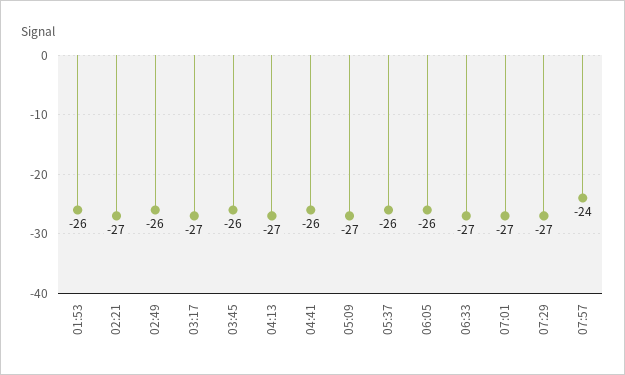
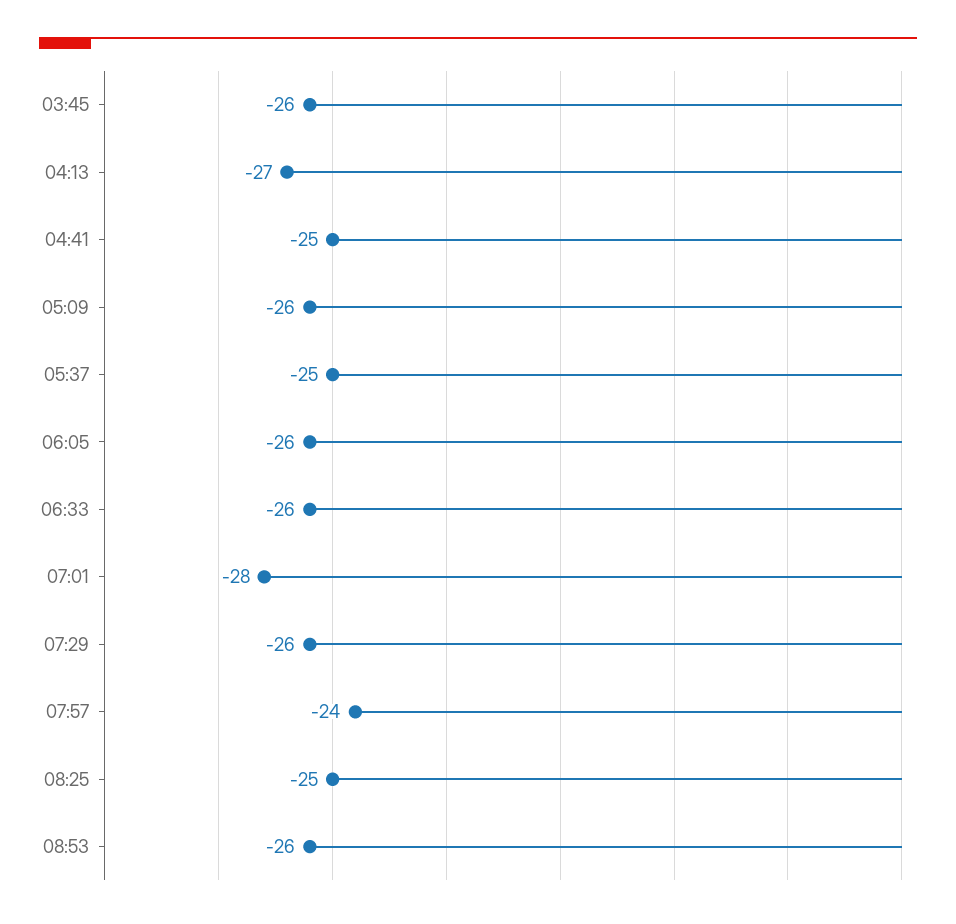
01:53: -26 -> none
02:21: -27 -> none
02:49: -26 -> none
03:17: -27 -> none
04:41: -26 -> -25
05:09: -27 -> -26
05:37: -26 -> -25
06:33: -27 -> -26
07:01: -27 -> -28
07:29: -27 -> -26
08:25: none -> -25
08:53: none -> -26

